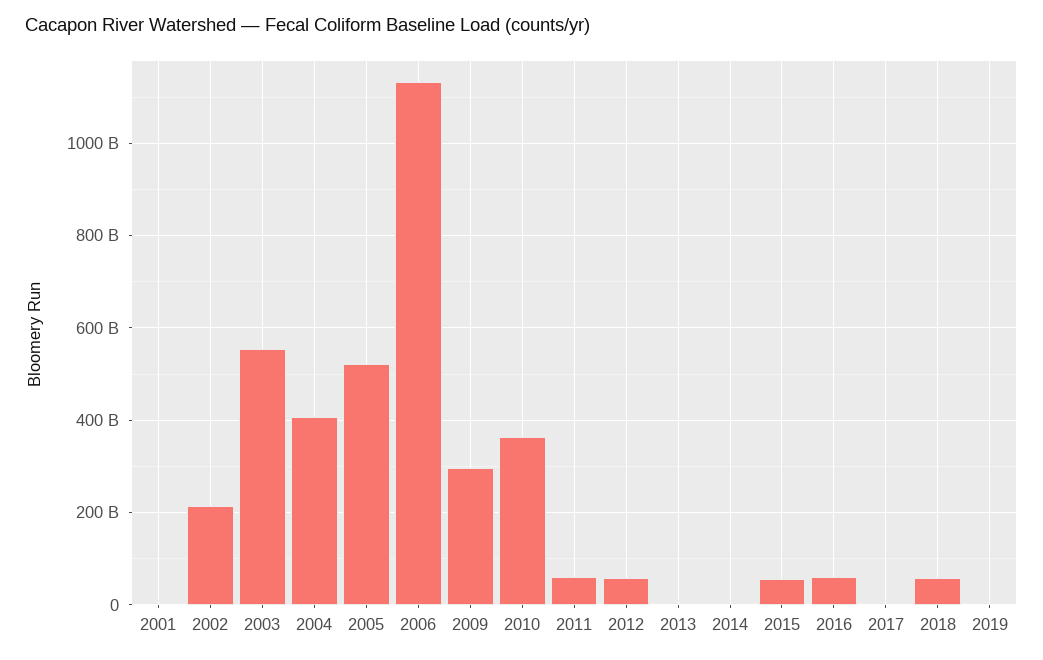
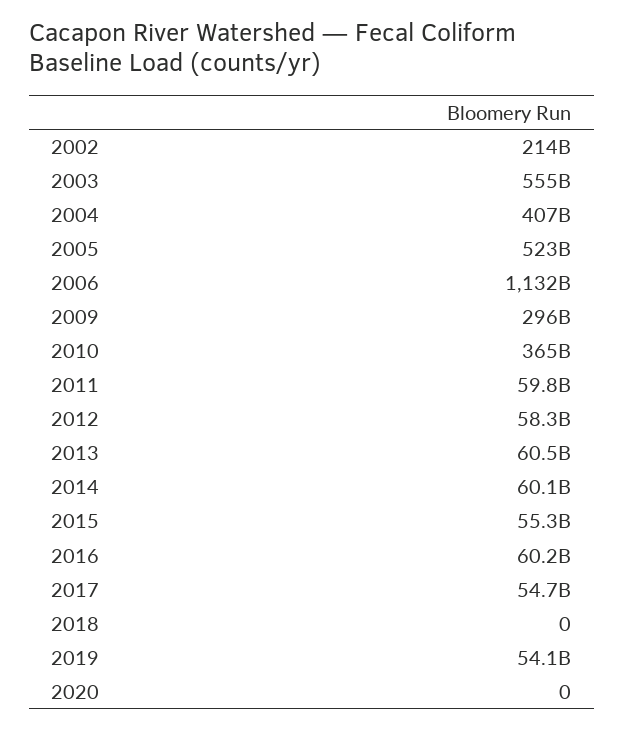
2001: 0 -> none
2013: 0 -> 60500000000
2014: 0 -> 60100000000
2017: 0 -> 54700000000
2018: 60000000000 -> 0
2019: 0 -> 54100000000
2020: none -> 0

